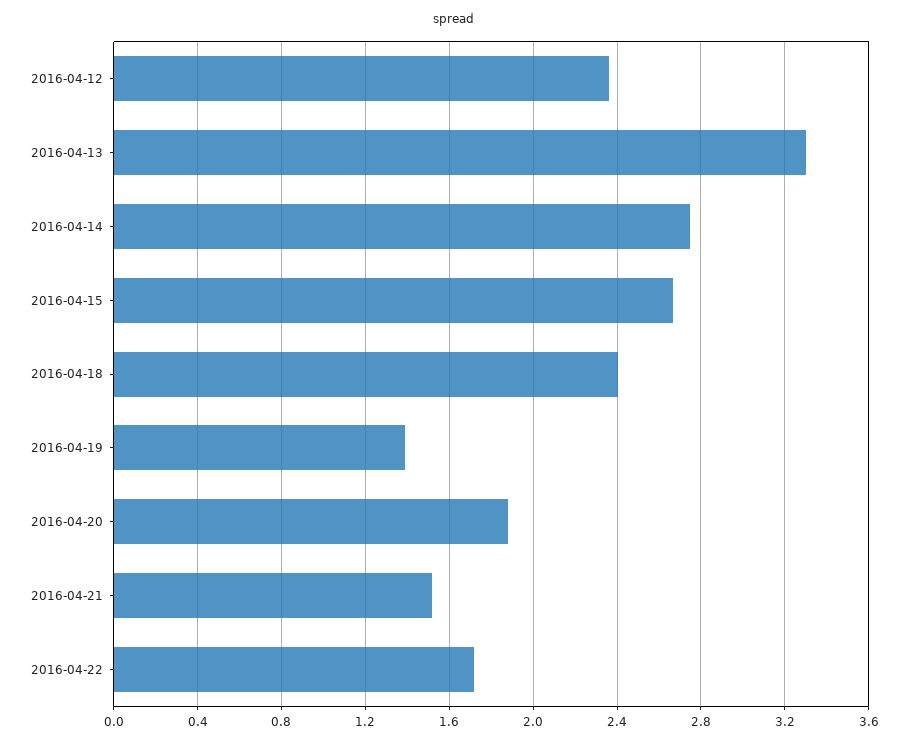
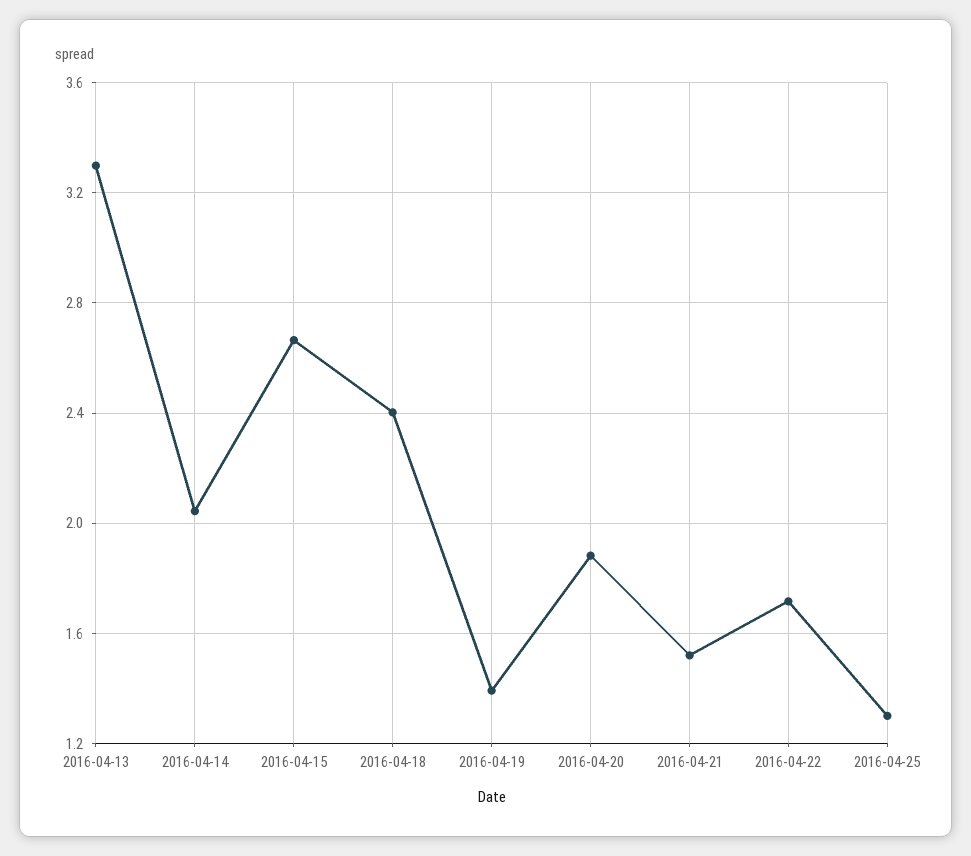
2016-04-12: 2.35 -> none
2016-04-14: 2.75 -> 2.05
2016-04-25: none -> 1.3

